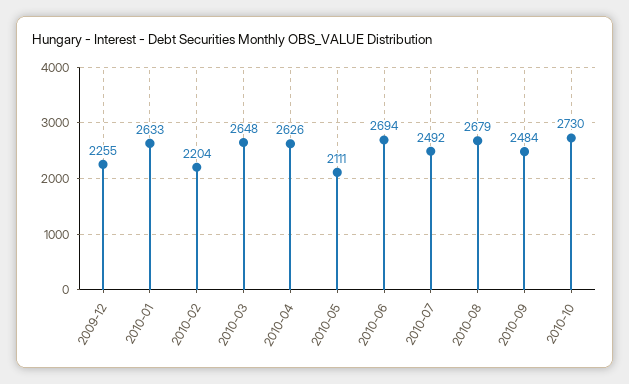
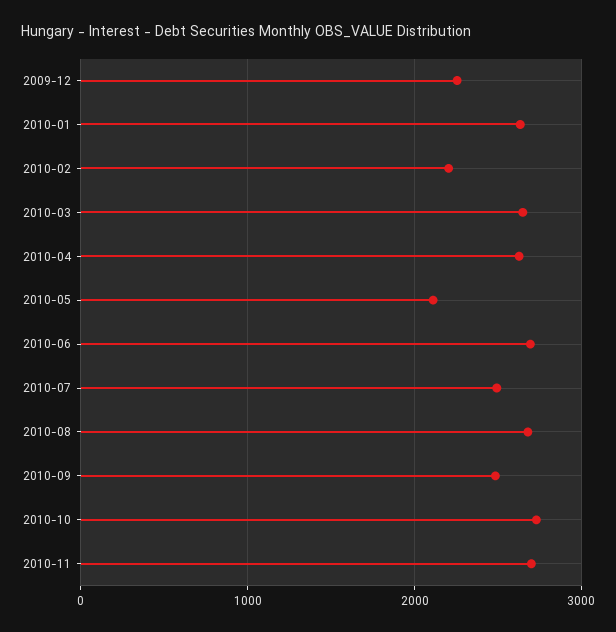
2010-11: none -> 2700

